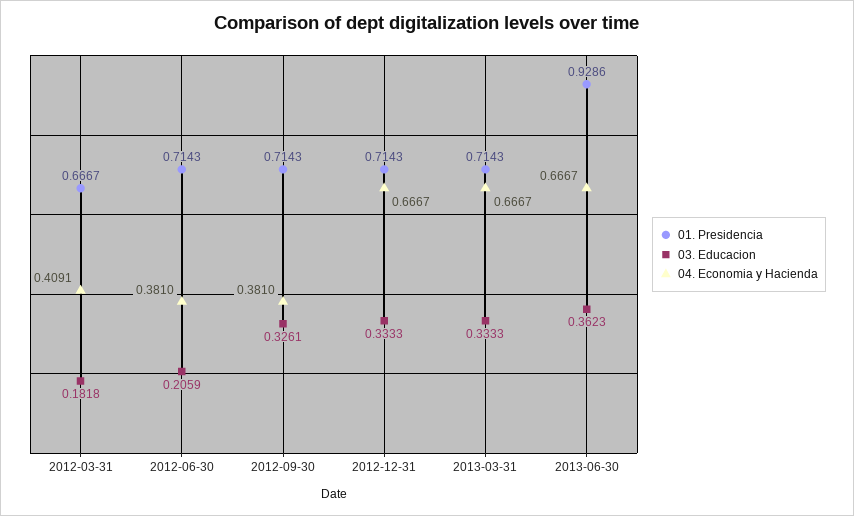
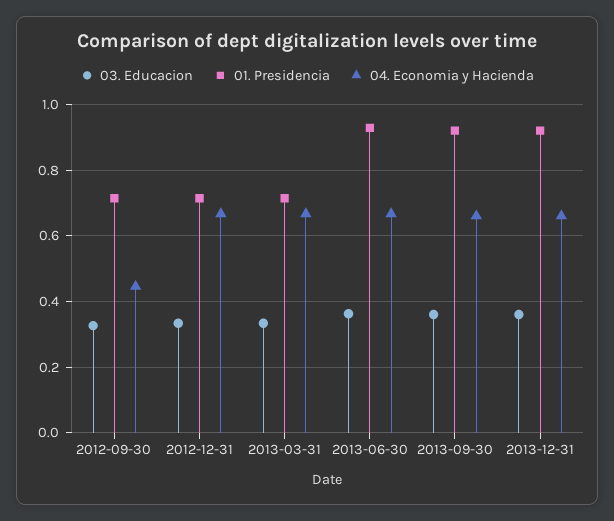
01. Presidencia, 2012-03-31: 0.6667 -> none
03. Educacion, 2012-03-31: 0.1818 -> none
04. Economia y Hacienda, 2012-03-31: 0.4091 -> none
01. Presidencia, 2012-06-30: 0.7143 -> none
03. Educacion, 2012-06-30: 0.2059 -> none
04. Economia y Hacienda, 2012-06-30: 0.381 -> none
04. Economia y Hacienda, 2012-09-30: 0.381 -> 0.44
03. Educacion, 2013-09-30: none -> 0.36
01. Presidencia, 2013-09-30: none -> 0.92
04. Economia y Hacienda, 2013-09-30: none -> 0.66
03. Educacion, 2013-12-31: none -> 0.36
01. Presidencia, 2013-12-31: none -> 0.92
04. Economia y Hacienda, 2013-12-31: none -> 0.66

